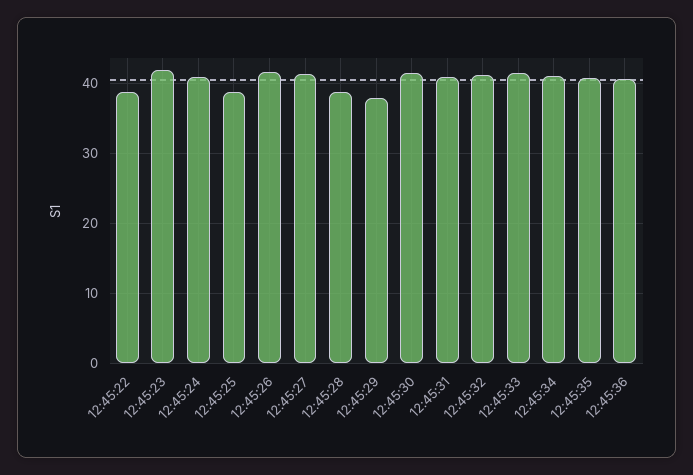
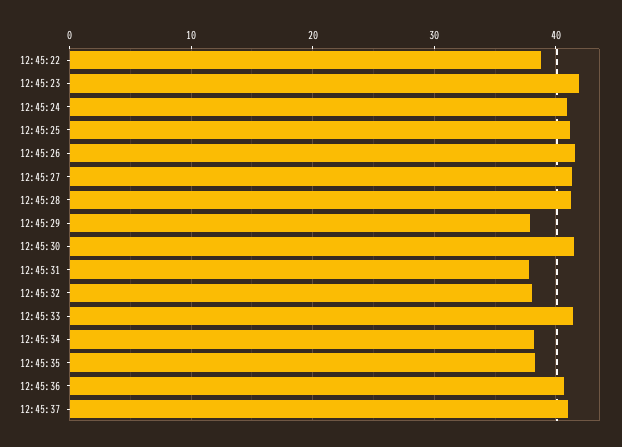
12:45:25: 39 -> 41
12:45:28: 39 -> 41
12:45:31: 41 -> 38
12:45:32: 41 -> 38
12:45:34: 41 -> 38
12:45:35: 41 -> 38
12:45:37: none -> 41

